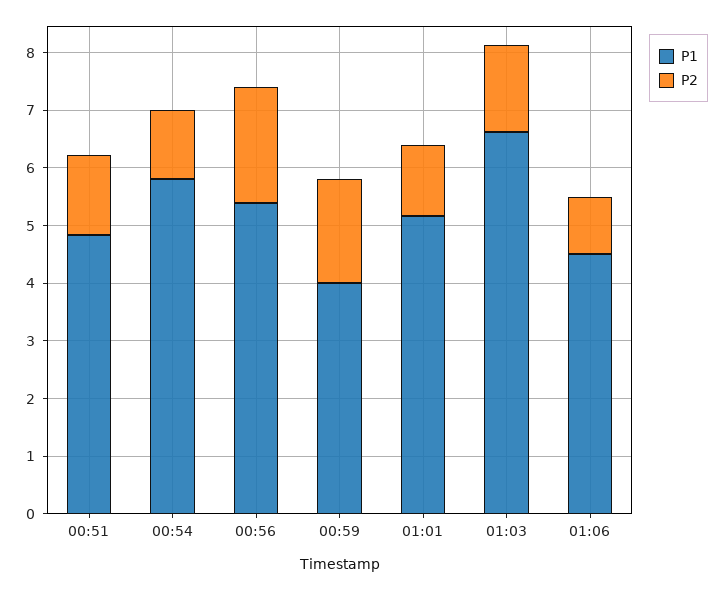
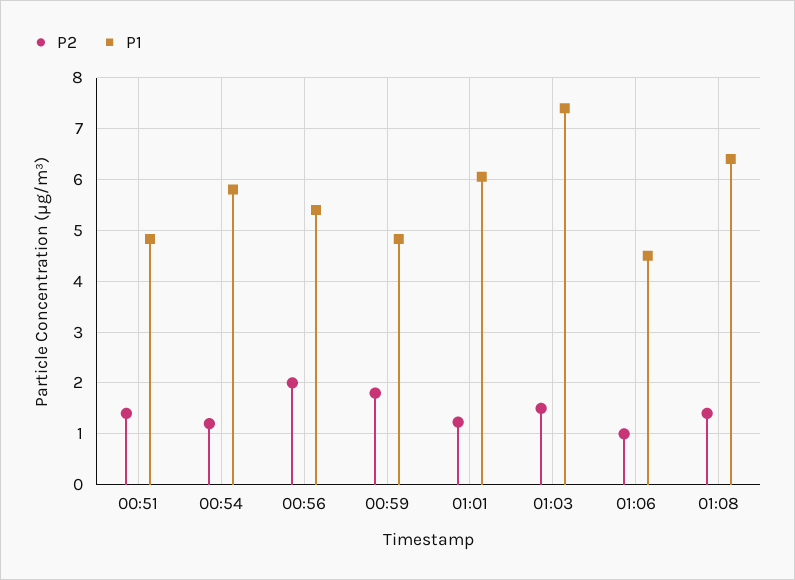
P1, 00:59: 4 -> 4.8
P1, 01:01: 5.2 -> 6
P1, 01:03: 6.6 -> 7.4
P2, 01:08: none -> 1.4
P1, 01:08: none -> 6.4

